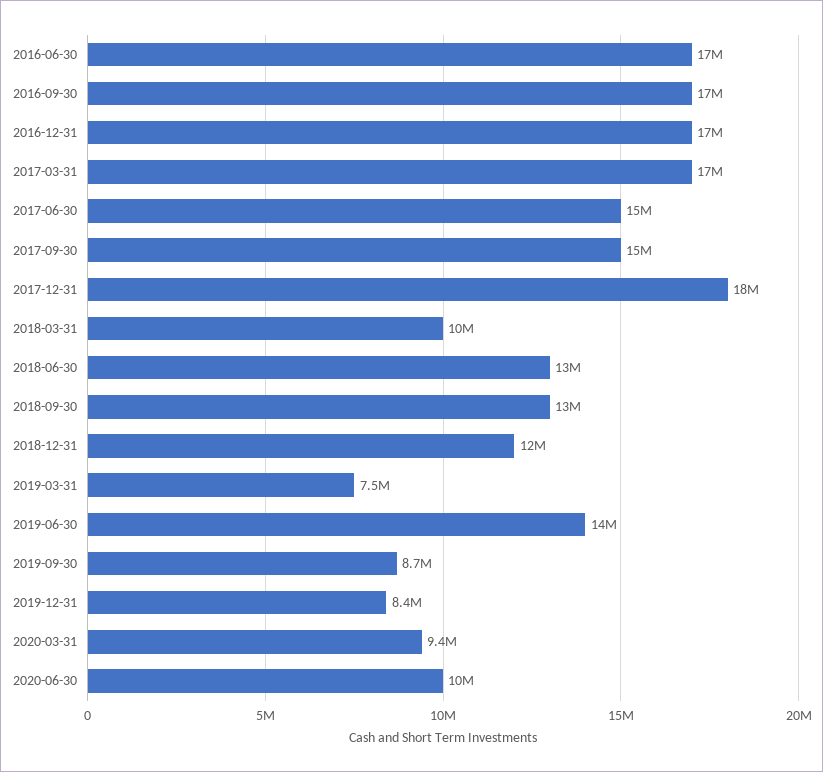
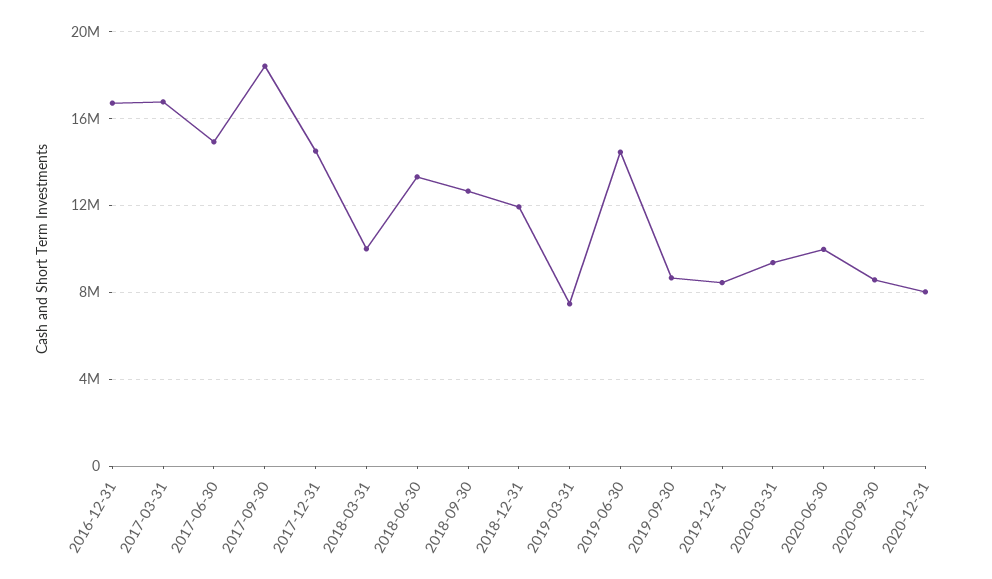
2016-06-30: 17000000 -> none
2016-09-30: 17000000 -> none
2017-09-30: 15000000 -> 18500000
2017-12-31: 18000000 -> 14500000
2020-09-30: none -> 8500000
2020-12-31: none -> 8000000

